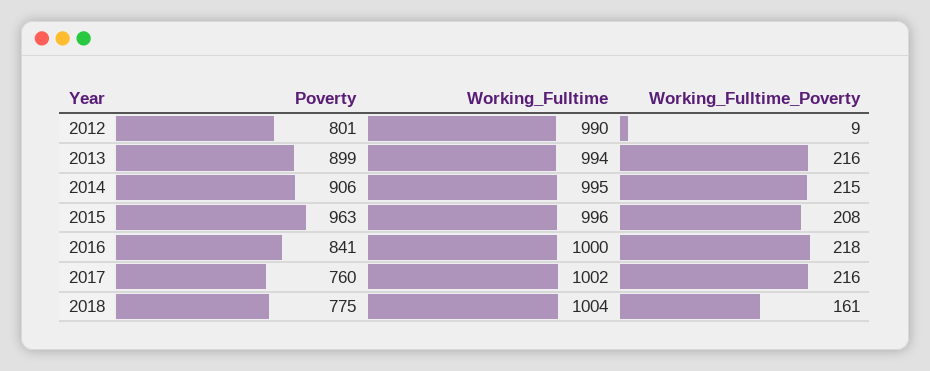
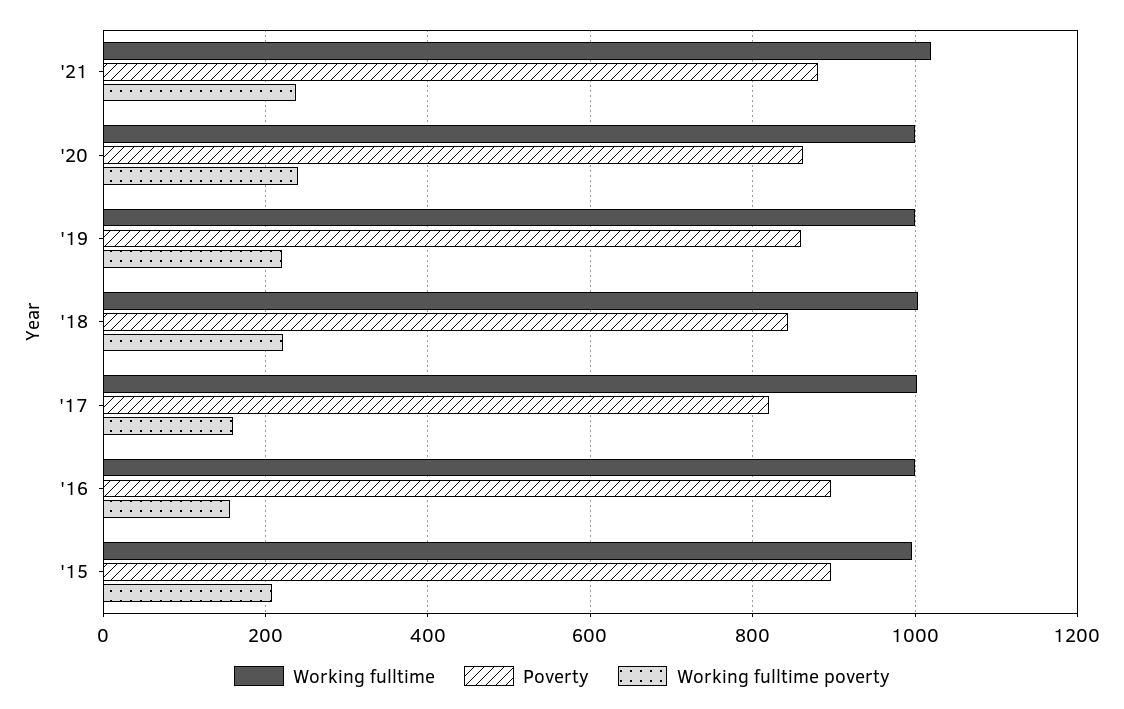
Poverty, 2012: 801 -> none
Working_Fulltime, 2012: 990 -> none
Working_Fulltime_Poverty, 2012: 9 -> none
Poverty, 2013: 899 -> none
Working_Fulltime, 2013: 994 -> none
Working_Fulltime_Poverty, 2013: 216 -> none
Poverty, 2014: 906 -> none
Working_Fulltime, 2014: 995 -> none
Working_Fulltime_Poverty, 2014: 215 -> none
Poverty, 2015: 963 -> 900
Poverty, 2016: 841 -> 900
Working_Fulltime_Poverty, 2016: 218 -> 160
Poverty, 2017: 760 -> 820
Working_Fulltime_Poverty, 2017: 216 -> 160
Poverty, 2018: 775 -> 840
Working_Fulltime_Poverty, 2018: 161 -> 220
Working_Fulltime, '21: none -> 1020
Poverty, '21: none -> 880
Working_Fulltime_Poverty, '21: none -> 240
Working_Fulltime, '20: none -> 1000
Poverty, '20: none -> 860
Working_Fulltime_Poverty, '20: none -> 240
Working_Fulltime, '19: none -> 1000
Poverty, '19: none -> 860
Working_Fulltime_Poverty, '19: none -> 220

